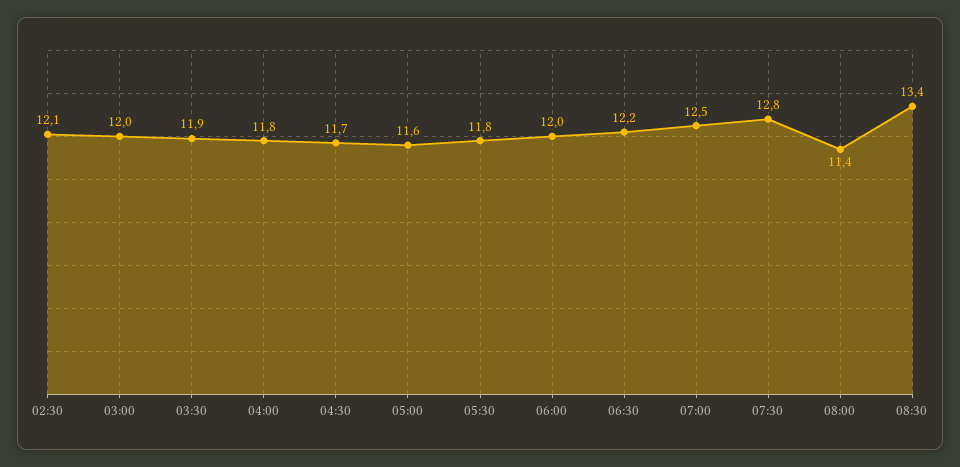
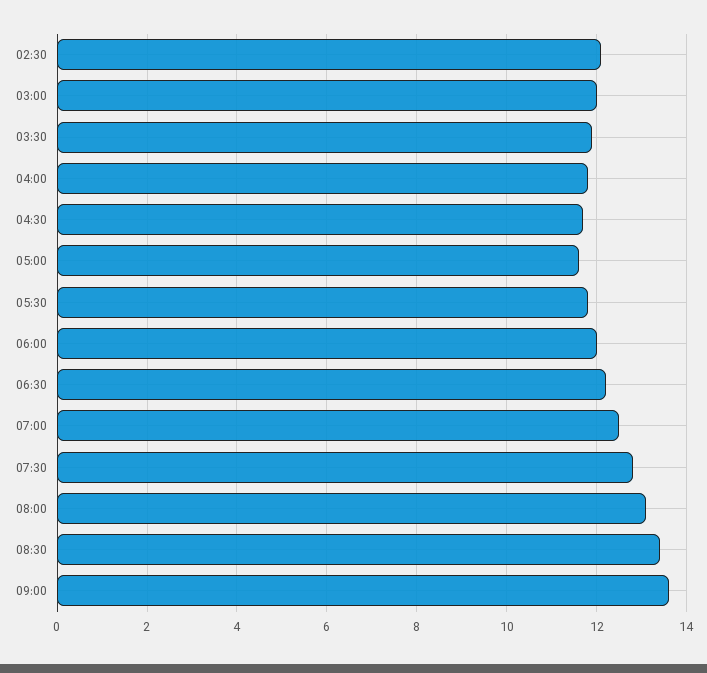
08:00: 11.4 -> 13
09:00: none -> 13.5

